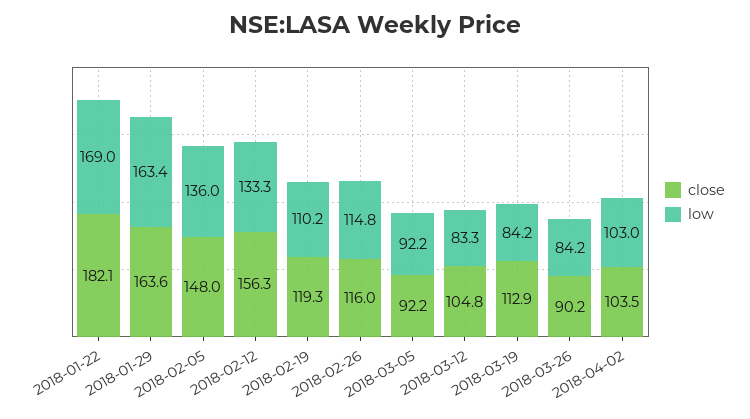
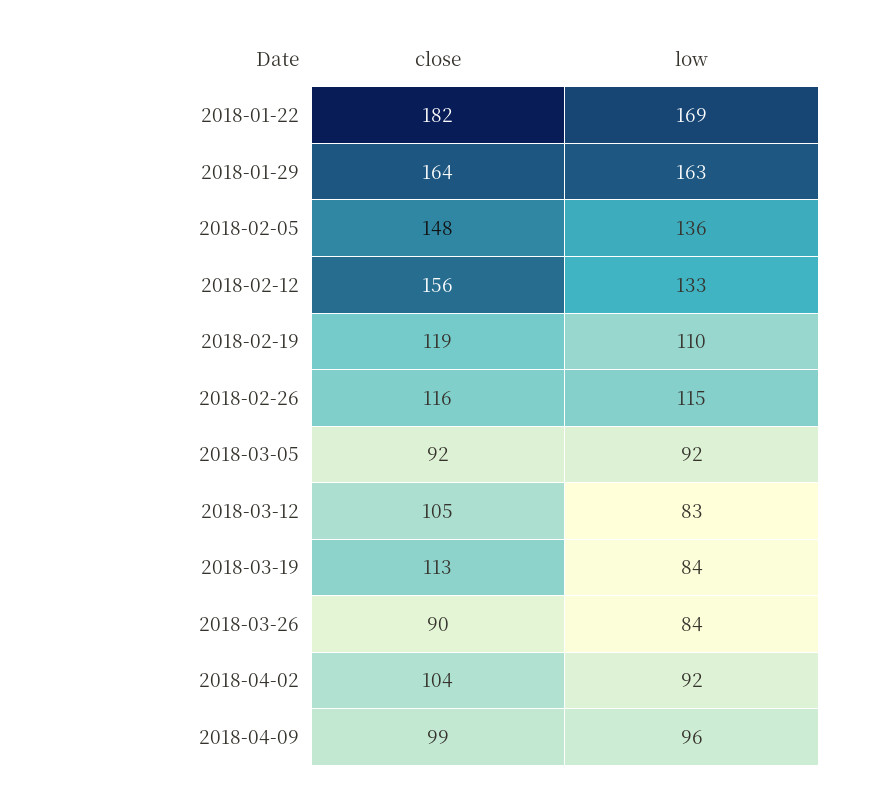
low, 2018-04-02: 103 -> 92
close, 2018-04-09: none -> 99
low, 2018-04-09: none -> 96

